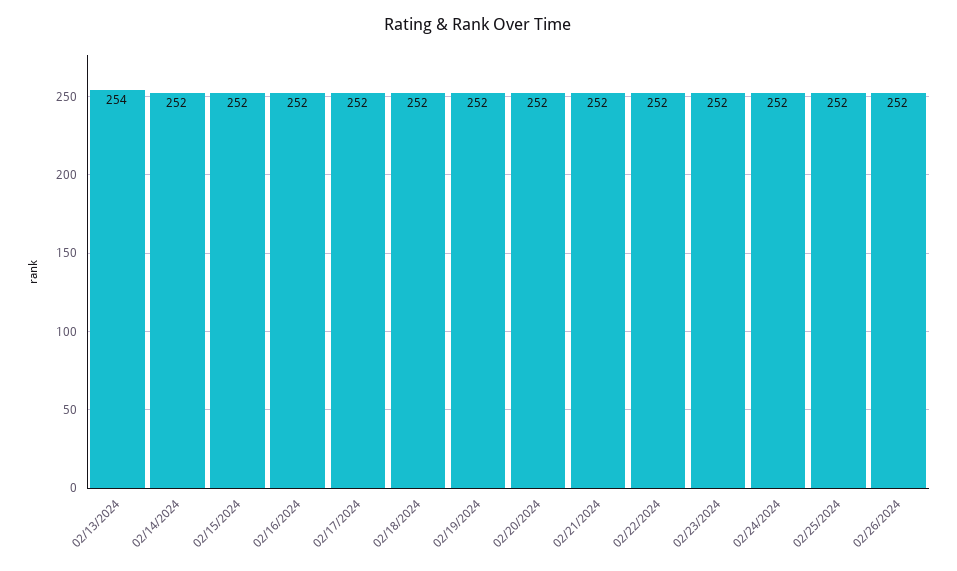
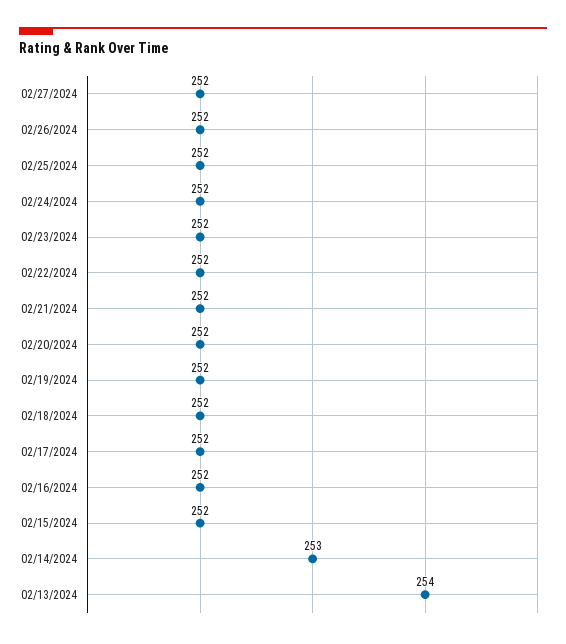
02/14/2024: 252 -> 253
02/27/2024: none -> 252

